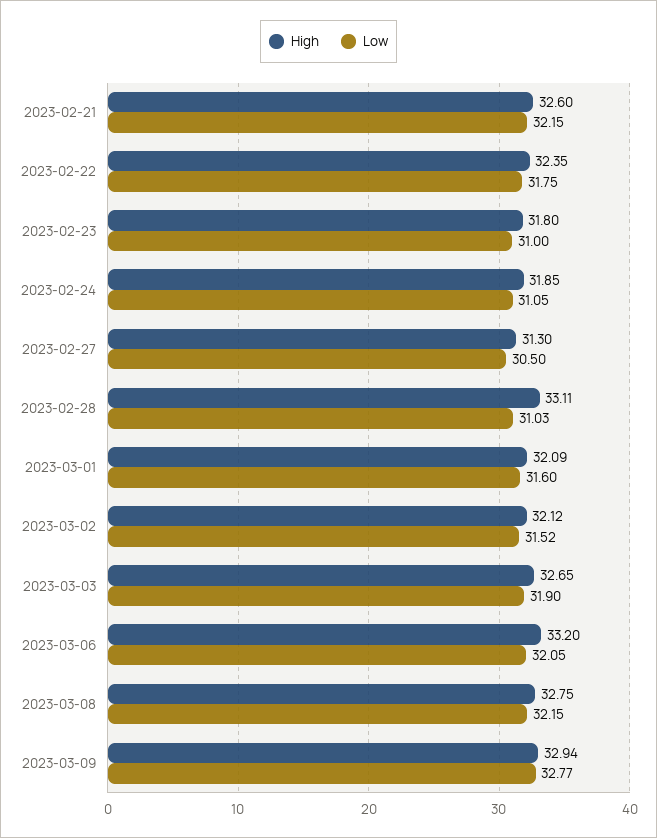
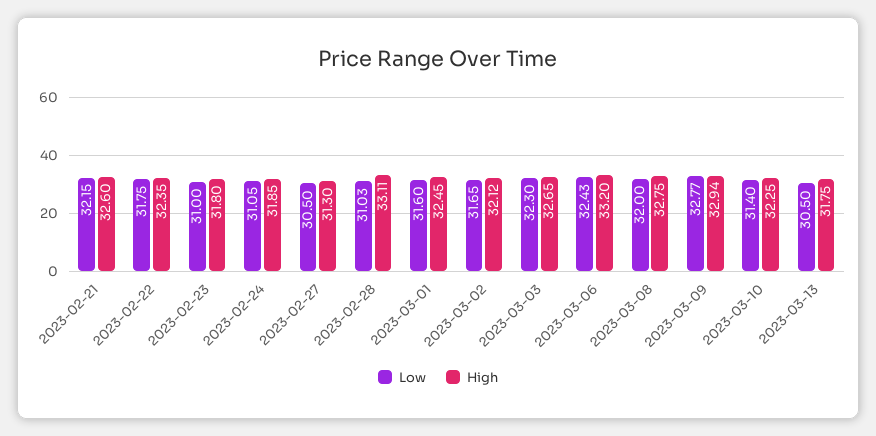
High, 2023-03-01: 32.09 -> 32.45
Low, 2023-03-02: 31.52 -> 31.65
Low, 2023-03-03: 31.9 -> 32.3
Low, 2023-03-06: 32.05 -> 32.43
Low, 2023-03-08: 32.15 -> 32
Low, 2023-03-10: none -> 31.4
High, 2023-03-10: none -> 32.25
Low, 2023-03-13: none -> 30.5
High, 2023-03-13: none -> 31.75

